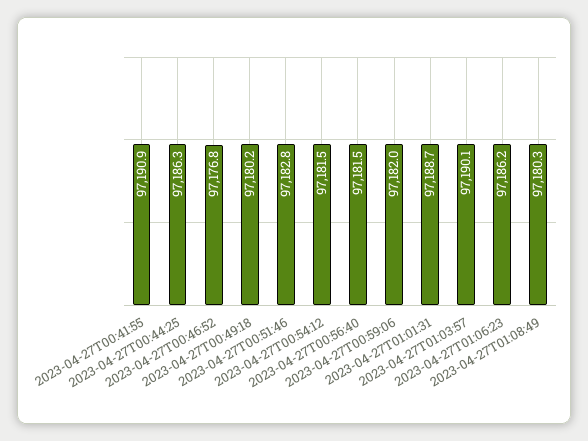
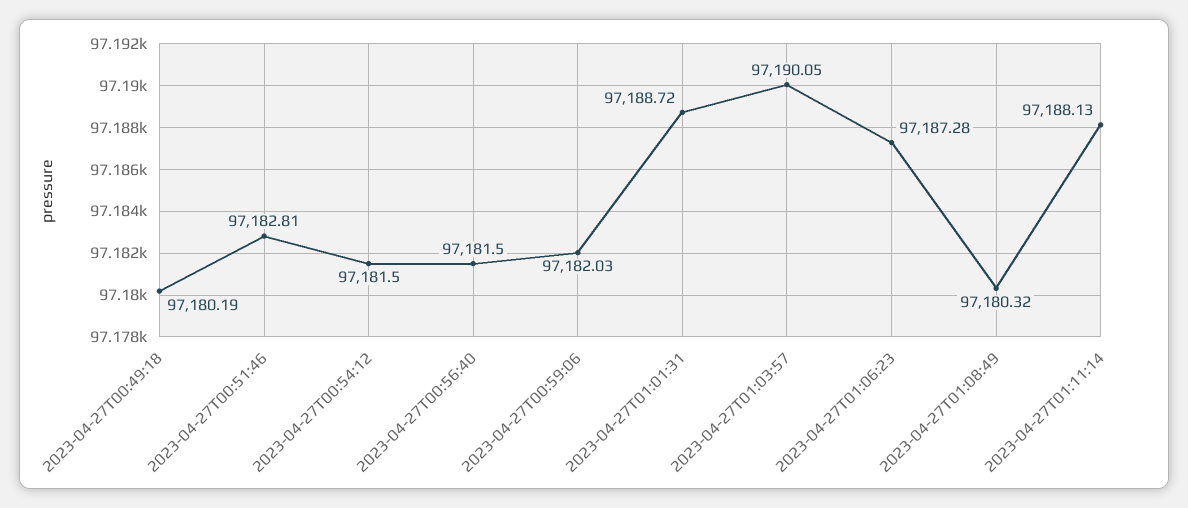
2023-04-27T00:41:55: 97190.9 -> none
2023-04-27T00:44:25: 97186.3 -> none
2023-04-27T00:46:52: 97176.8 -> none
2023-04-27T01:06:23: 97186.2 -> 97187.28
2023-04-27T01:11:14: none -> 97188.13

